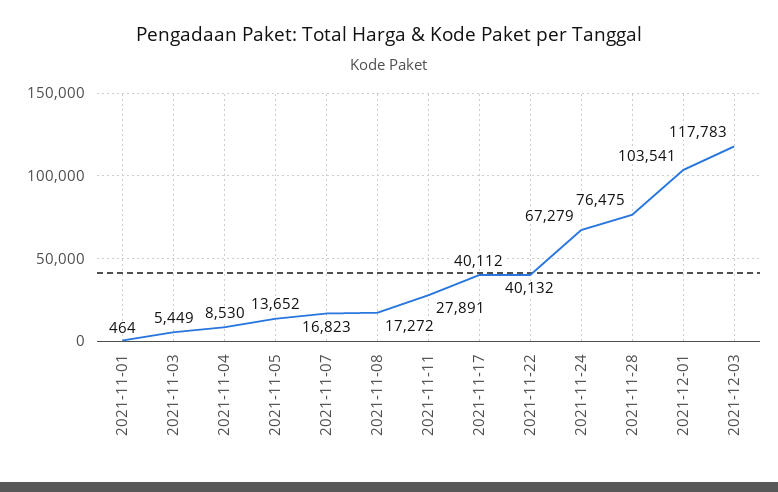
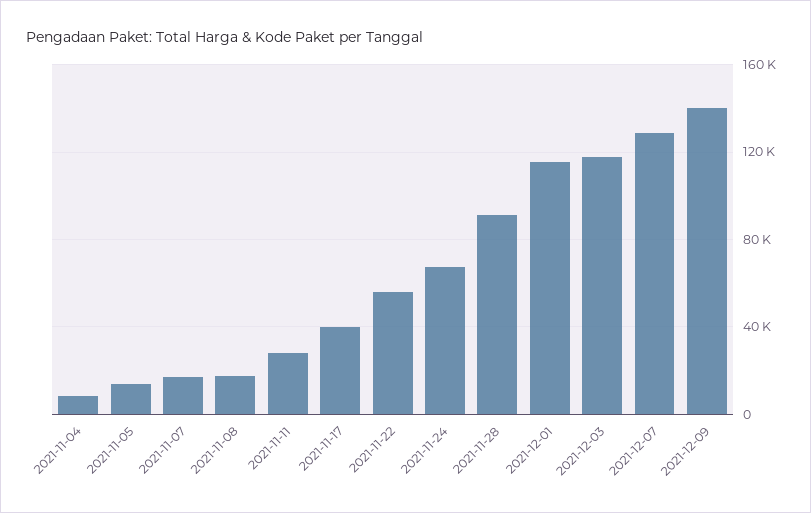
2021-11-01: 464 -> none
2021-11-03: 5449 -> none
2021-11-22: 40132 -> 55000
2021-11-28: 76475 -> 90000
2021-12-01: 103541 -> 115000
2021-12-07: none -> 130000
2021-12-09: none -> 140000

